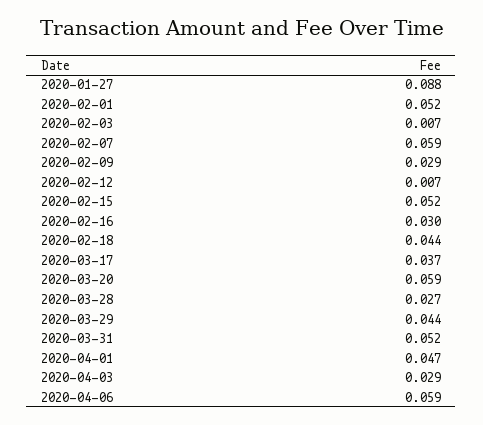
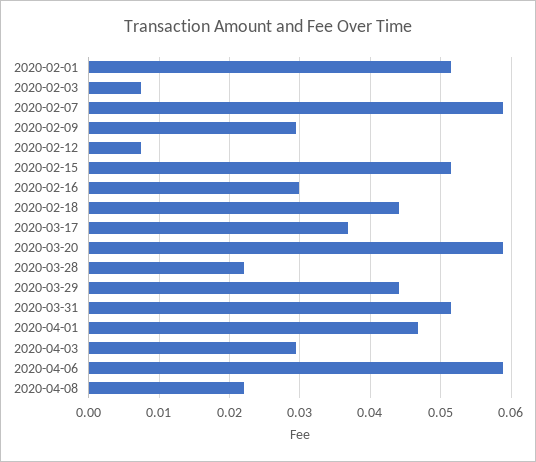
2020-01-27: 0.088 -> none
2020-03-28: 0.027 -> 0.022
2020-04-08: none -> 0.022

